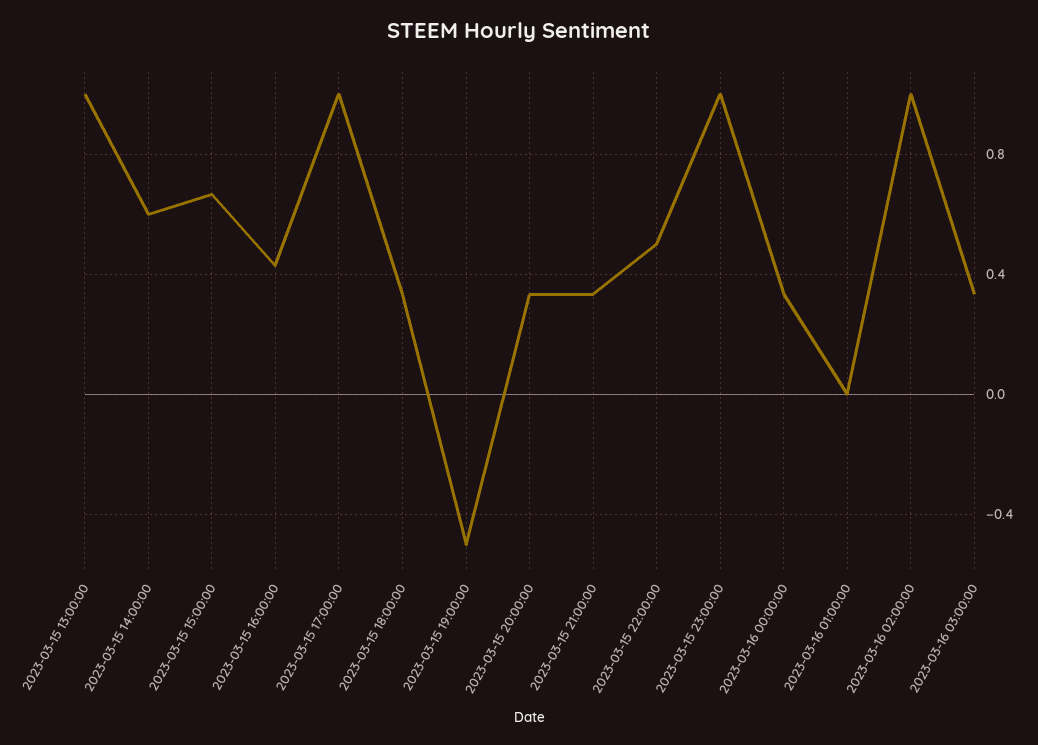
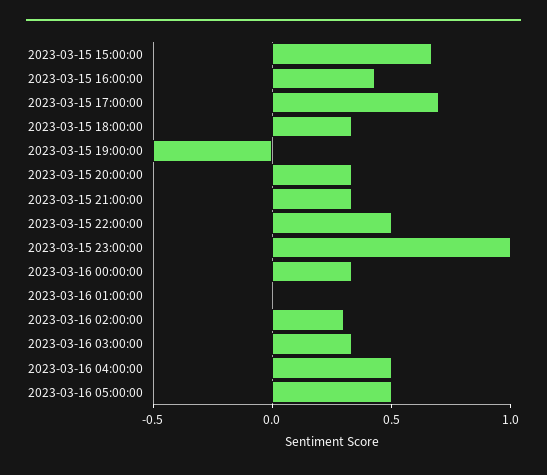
2023-03-15 13:00:00: 1 -> none
2023-03-15 14:00:00: 0.6 -> none
2023-03-15 17:00:00: 1 -> 0.7
2023-03-16 02:00:00: 1 -> 0.3
2023-03-16 04:00:00: none -> 0.5
2023-03-16 05:00:00: none -> 0.5

